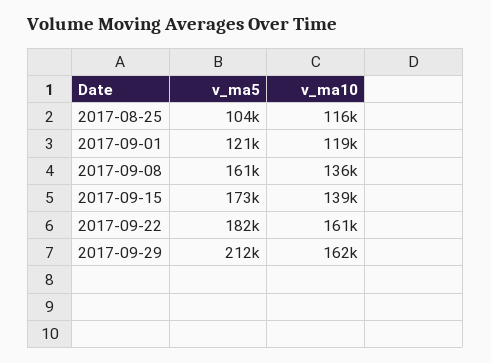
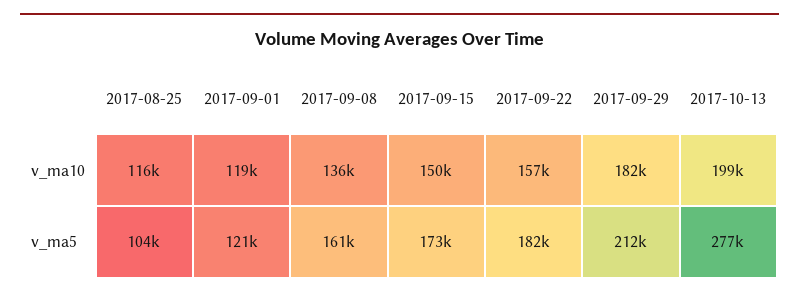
v_ma10, 2017-09-15: 139000 -> 150000
v_ma10, 2017-09-22: 161000 -> 157000
v_ma10, 2017-09-29: 162000 -> 182000
v_ma10, 2017-10-13: none -> 199000
v_ma5, 2017-10-13: none -> 277000

